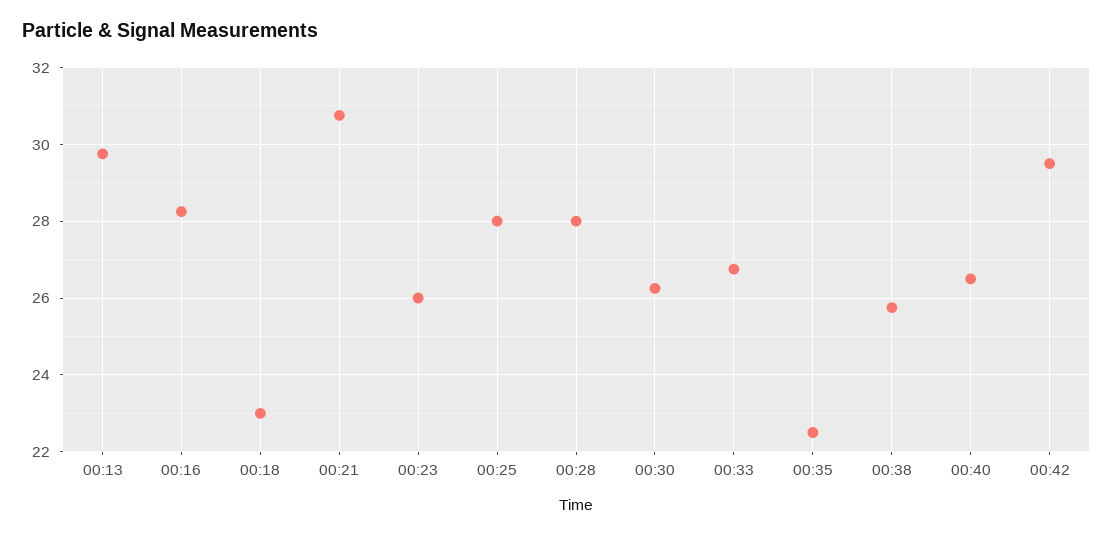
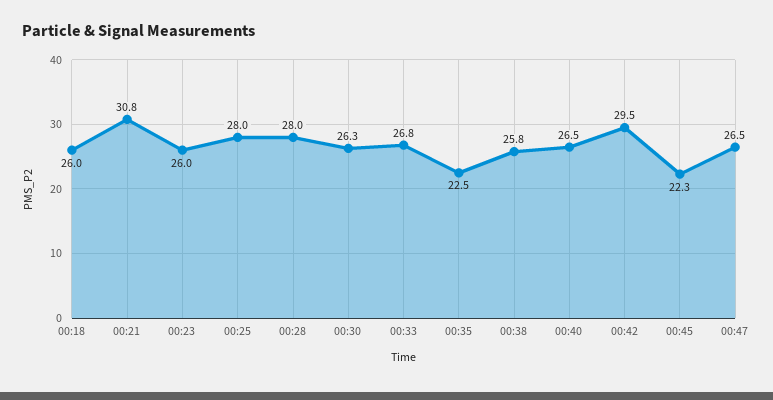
00:13: 29.8 -> none
00:16: 28.2 -> none
00:18: 23 -> 26
00:45: none -> 22.3
00:47: none -> 26.5

